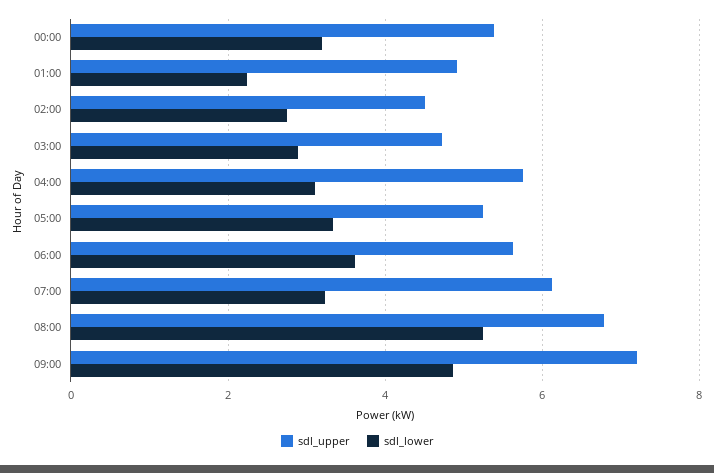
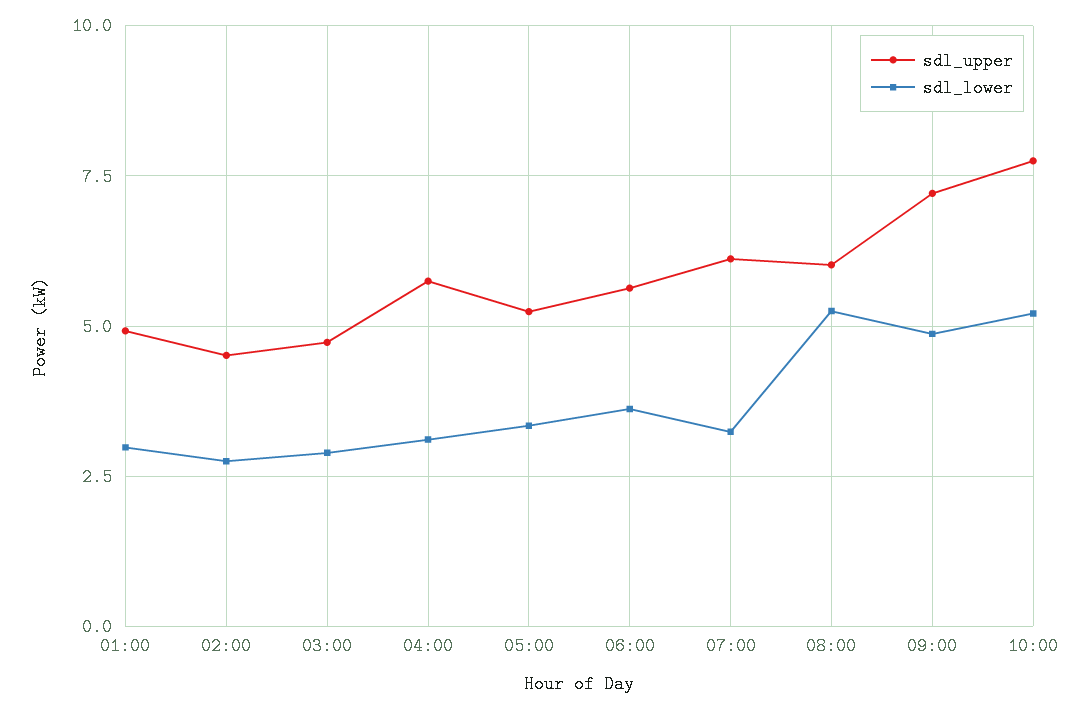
sdl_upper, 00:00: 5.4 -> none
sdl_lower, 00:00: 3.2 -> none
sdl_lower, 01:00: 2.2 -> 3
sdl_upper, 08:00: 6.8 -> 6
sdl_upper, 10:00: none -> 7.75
sdl_lower, 10:00: none -> 5.25

